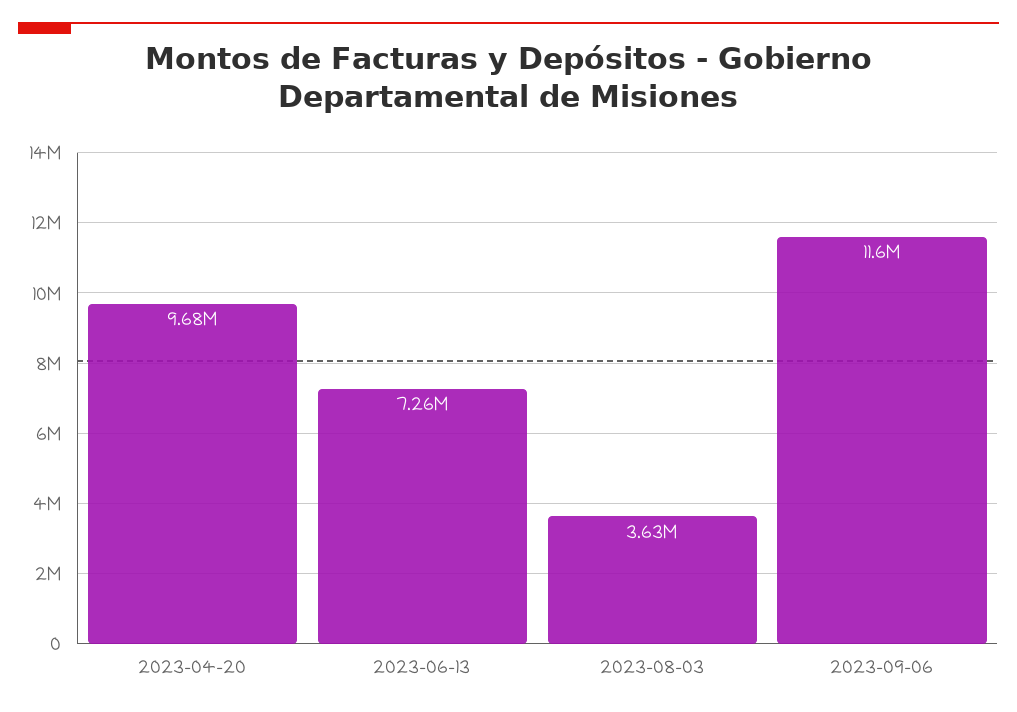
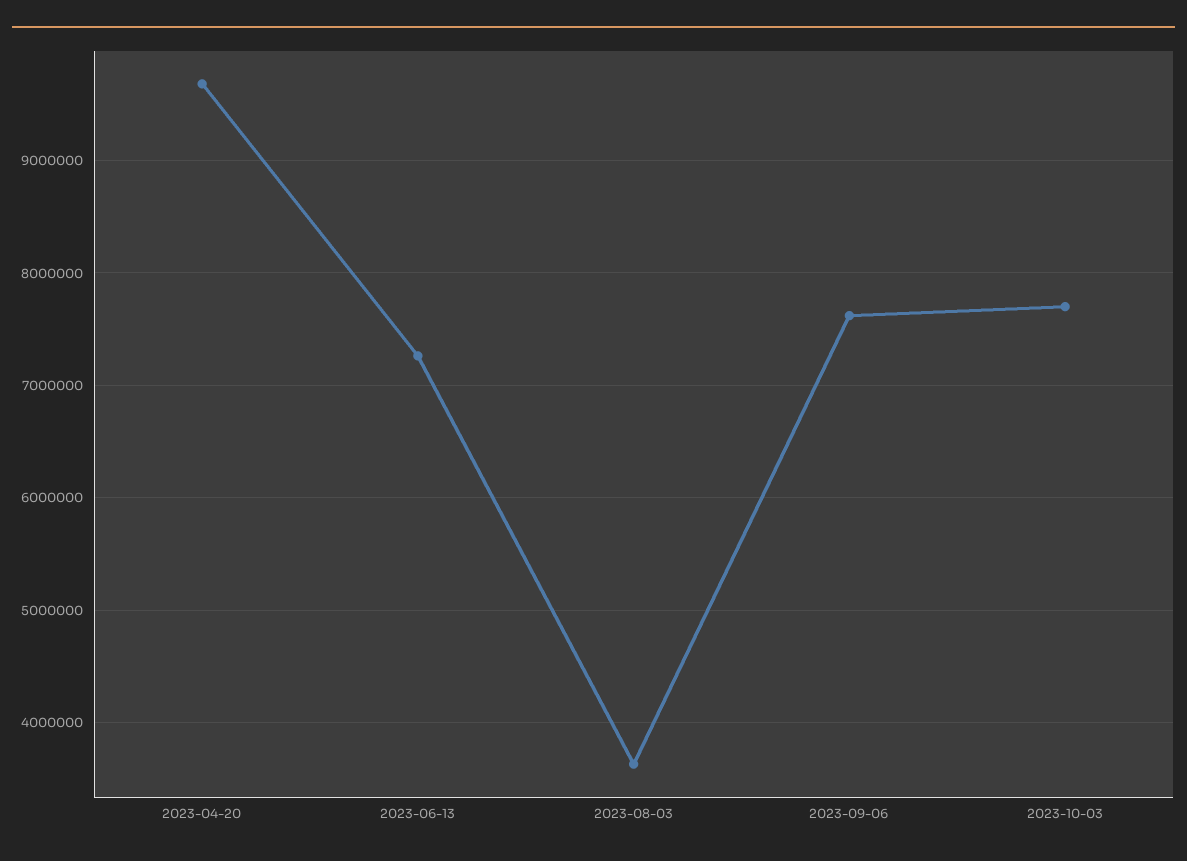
2023-09-06: 11600000 -> 7600000
2023-10-03: none -> 7700000

